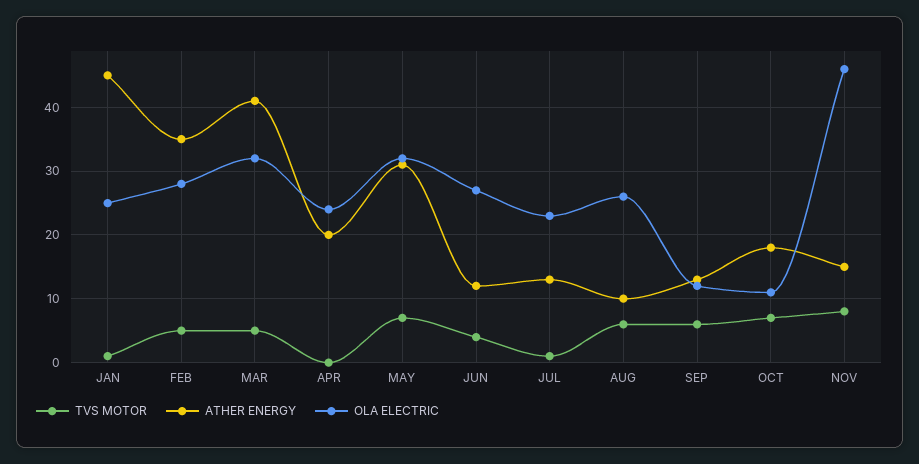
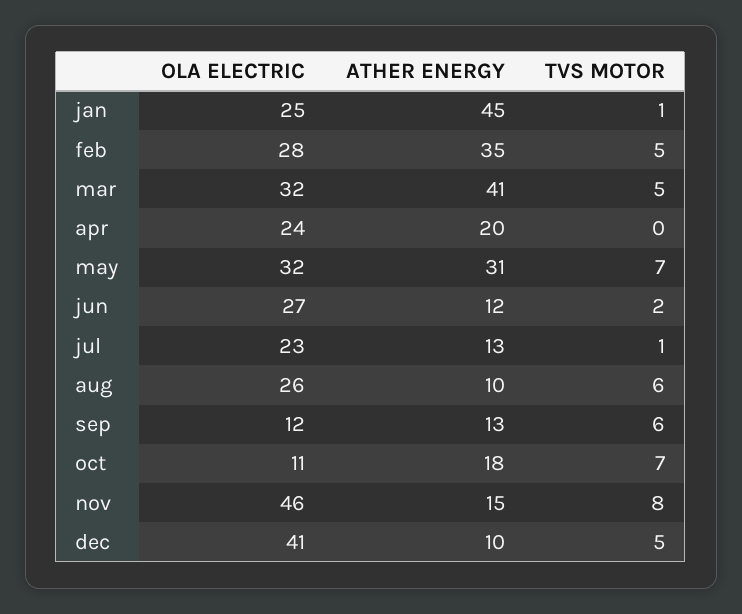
TVS MOTOR, JUN: 4 -> 2
OLA ELECTRIC, dec: none -> 41
ATHER ENERGY, dec: none -> 10
TVS MOTOR, dec: none -> 5

